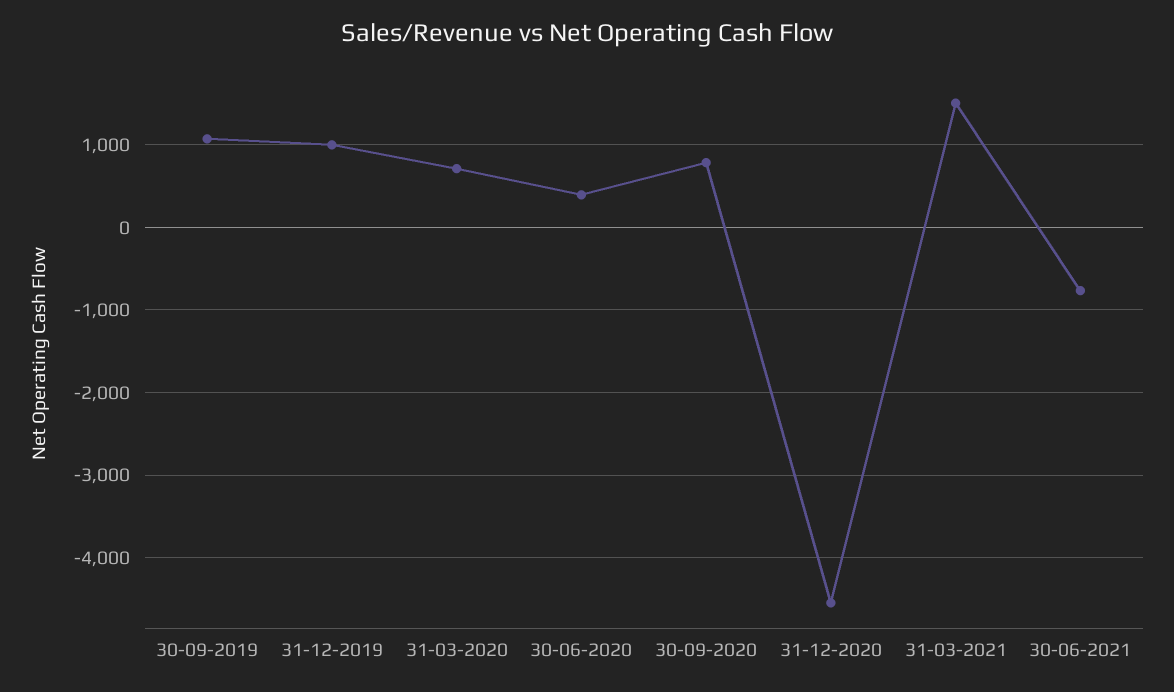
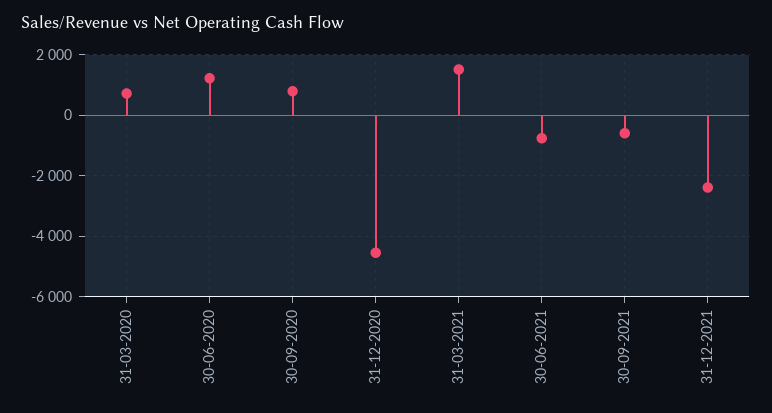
30-09-2019: 1100 -> none
31-12-2019: 1000 -> none
30-06-2020: 400 -> 1200
30-09-2021: none -> -600
31-12-2021: none -> -2400

